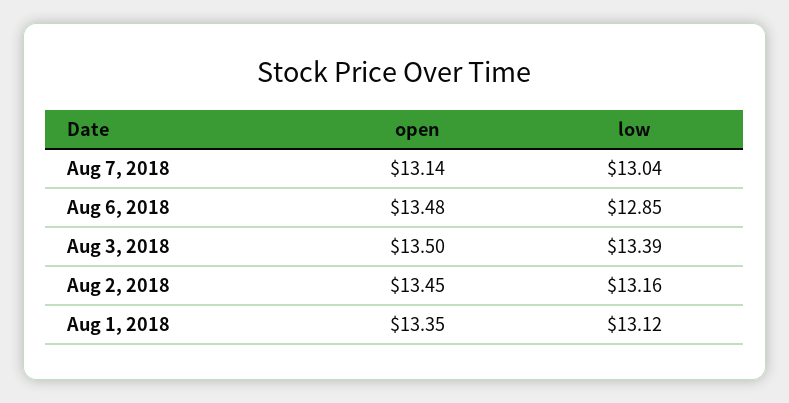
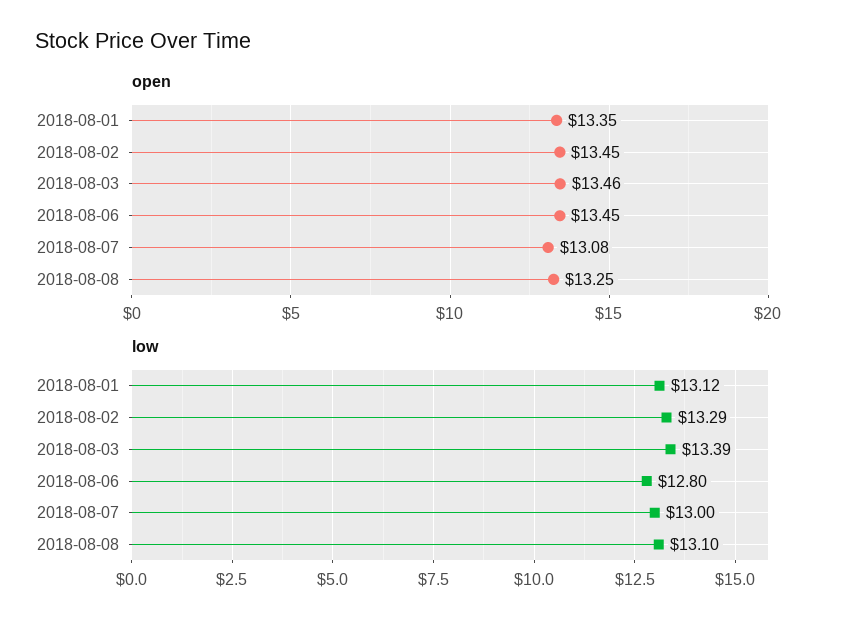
open, Aug 7, 2018: 13.14 -> 13.08
low, Aug 7, 2018: 13.04 -> 13
open, Aug 6, 2018: 13.48 -> 13.45
low, Aug 6, 2018: 12.85 -> 12.8
open, Aug 3, 2018: 13.5 -> 13.46
low, Aug 2, 2018: 13.16 -> 13.29
open, 2018-08-08: none -> 13.25
low, 2018-08-08: none -> 13.1

